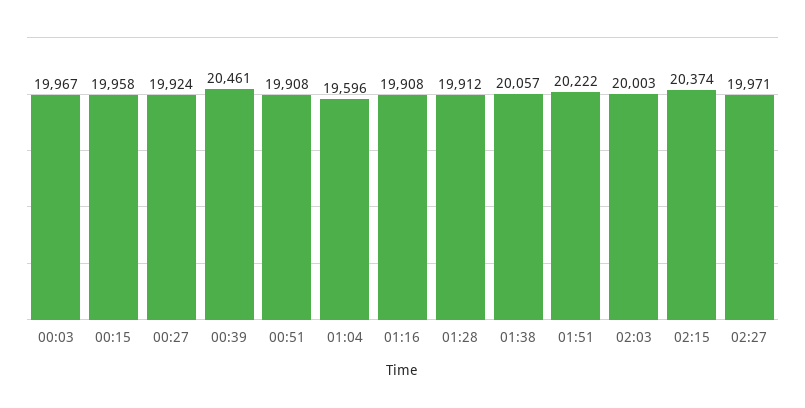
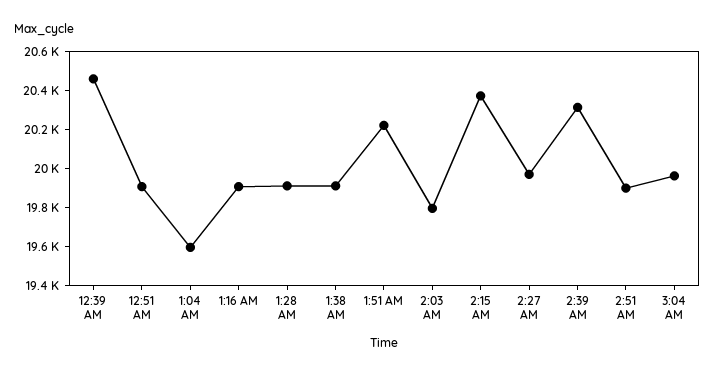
00:03: 19967 -> none
00:15: 19958 -> none
00:27: 19924 -> none
01:38: 20057 -> 19900
02:03: 20003 -> 19800
2:39 AM: none -> 20300
2:51 AM: none -> 19900
3:04 AM: none -> 19950

